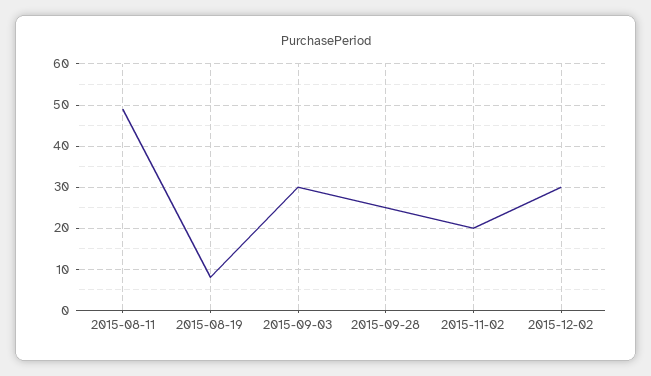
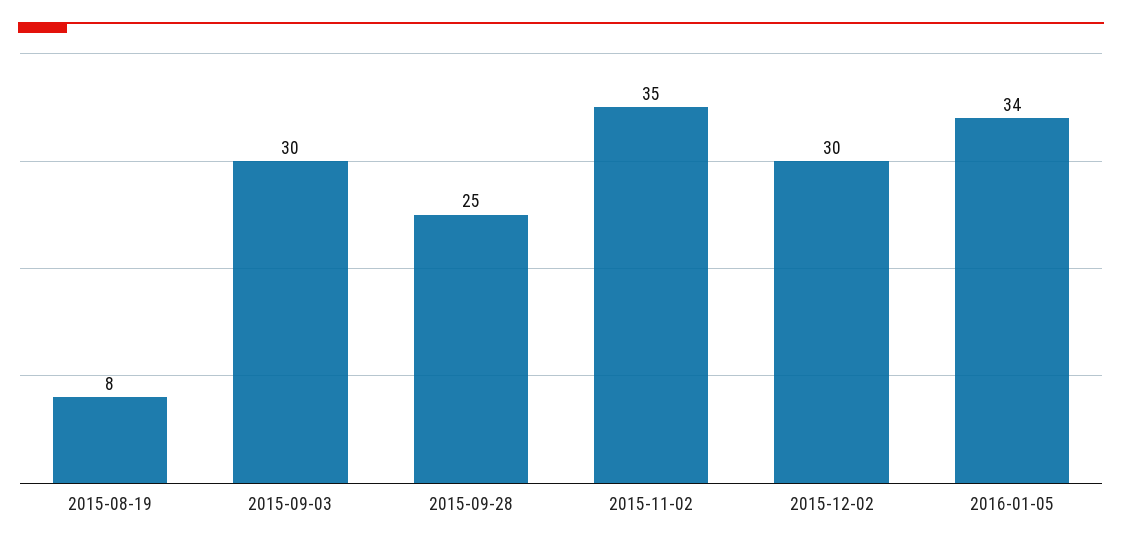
2015-08-11: 50 -> none
2015-11-02: 20 -> 35
2016-01-05: none -> 34

